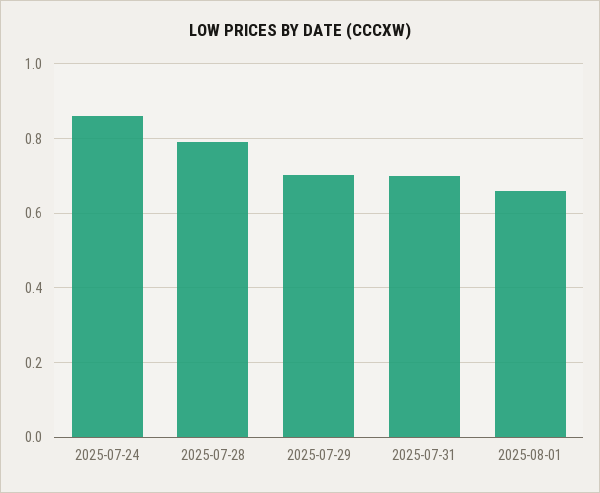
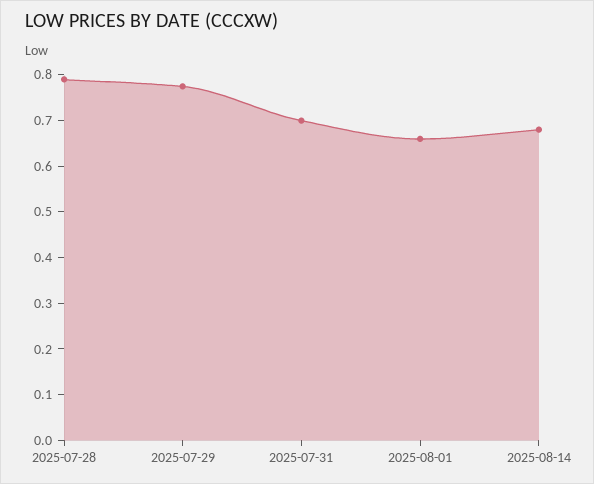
2025-07-24: 0.86 -> none
2025-07-29: 0.7 -> 0.78
2025-08-14: none -> 0.68

